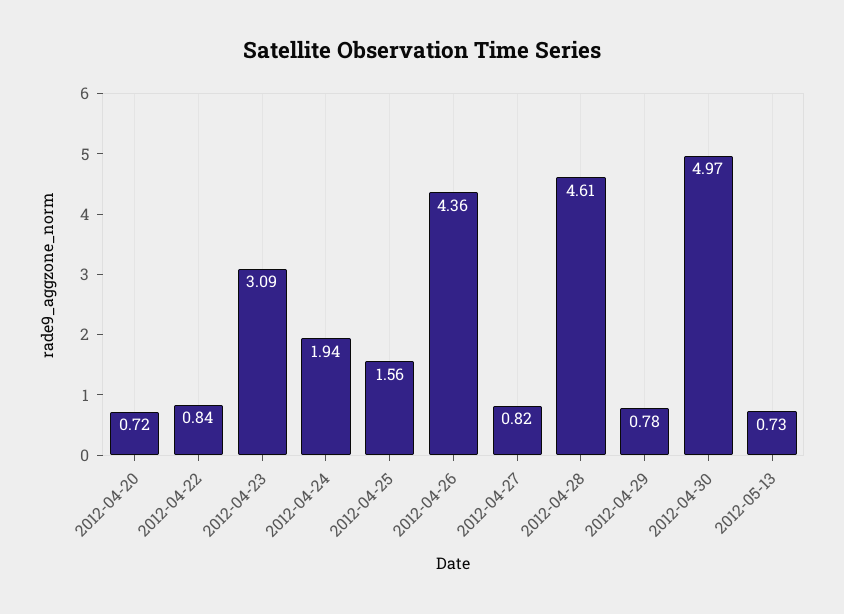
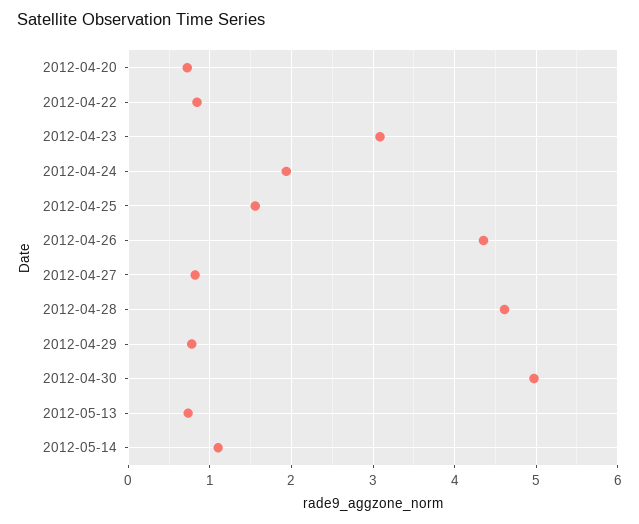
2012-05-14: none -> 1.1

